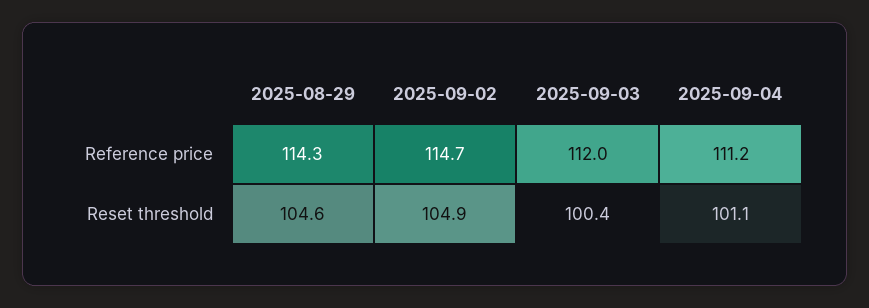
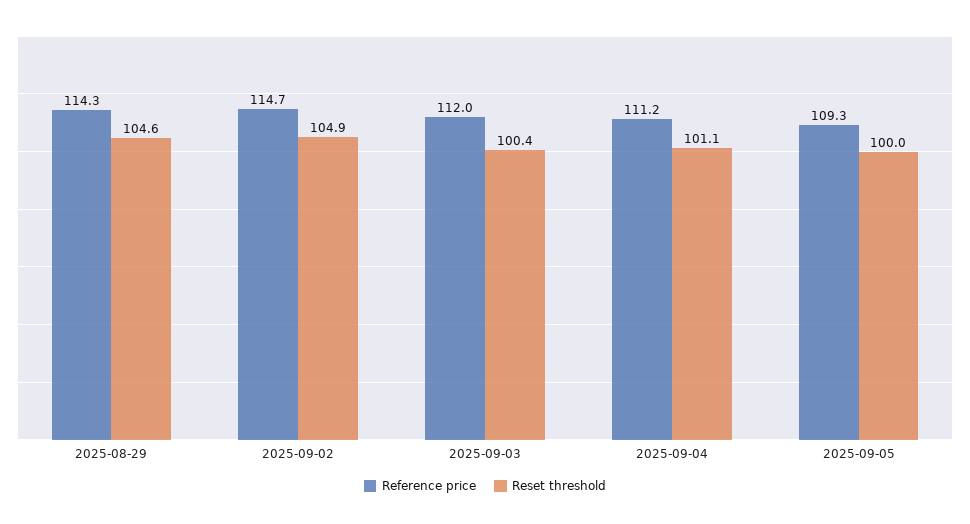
Reference price, 2025-09-05: none -> 109.3
Reset threshold, 2025-09-05: none -> 100

